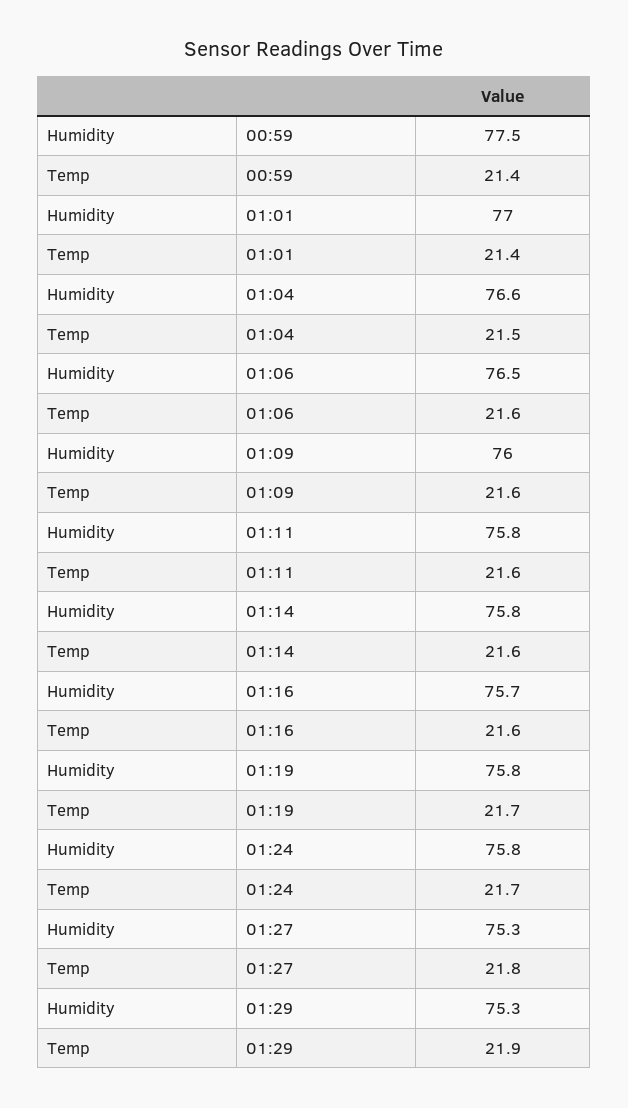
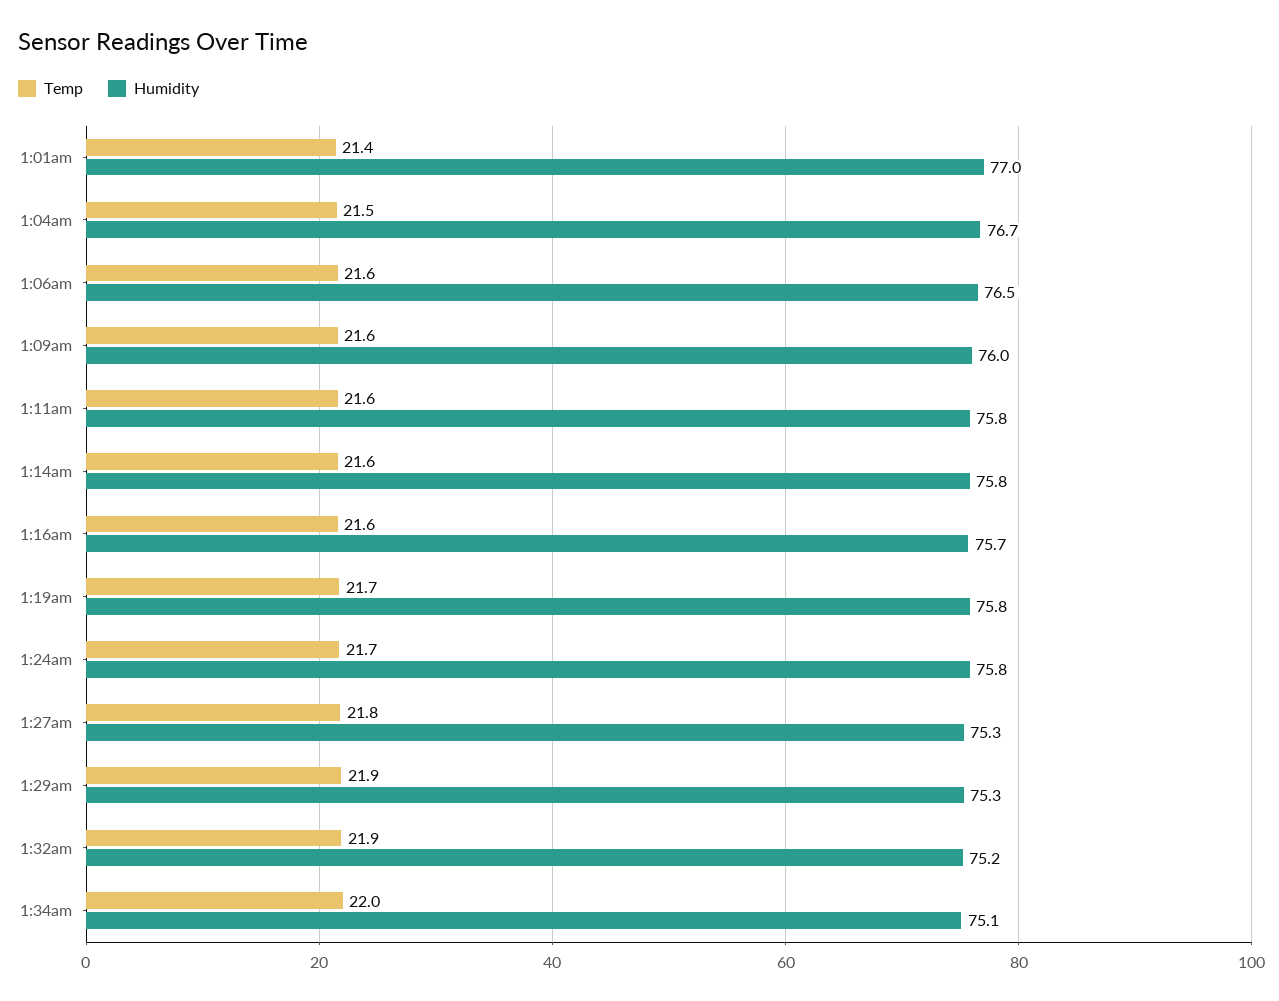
Humidity, 00:59: 77.5 -> none
Temp, 00:59: 21.4 -> none
Humidity, 01:04: 76.6 -> 76.7
Temp, 1:32am: none -> 21.9
Humidity, 1:32am: none -> 75.2
Temp, 1:34am: none -> 22
Humidity, 1:34am: none -> 75.1

